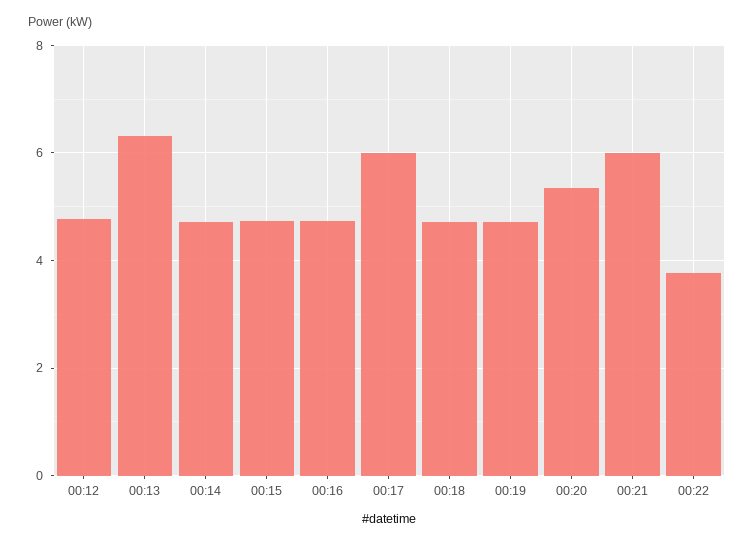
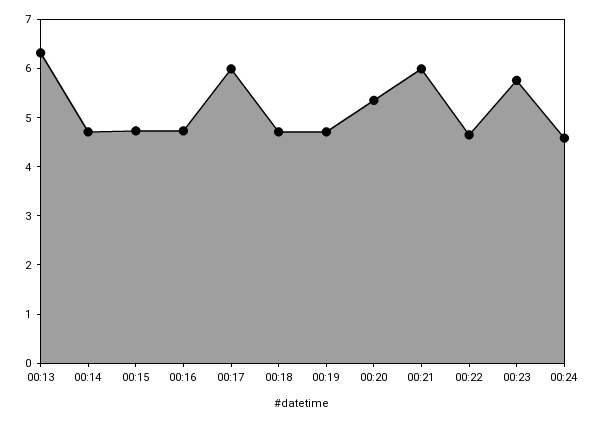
00:12: 4.8 -> none
00:22: 3.8 -> 4.6
00:23: none -> 5.8
00:24: none -> 4.6

